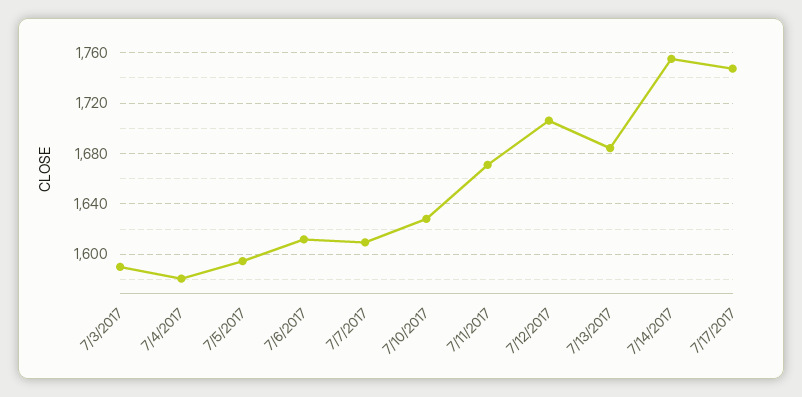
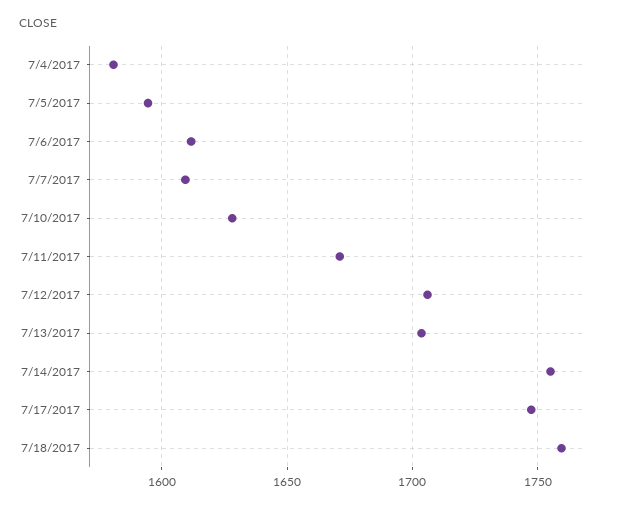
7/3/2017: 1590 -> none
7/13/2017: 1685 -> 1705
7/18/2017: none -> 1760

